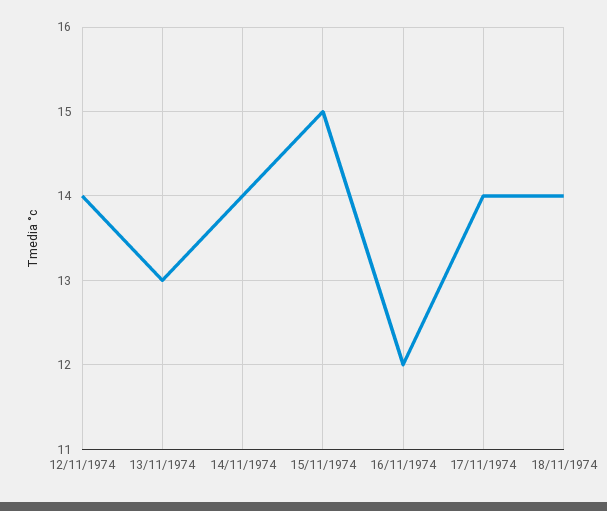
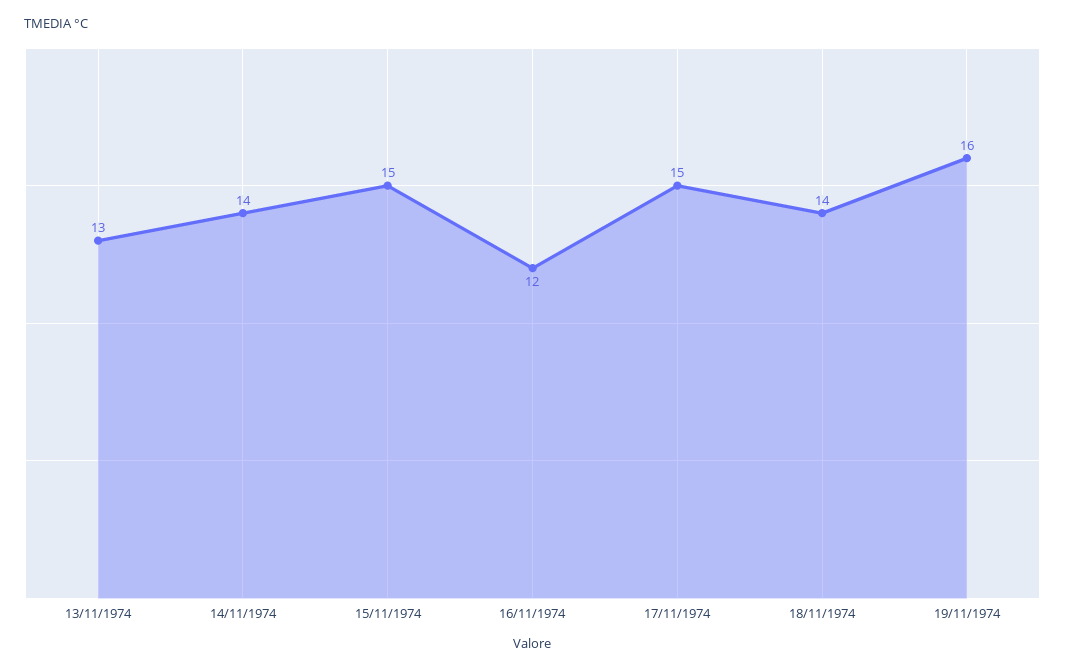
12/11/1974: 14 -> none
17/11/1974: 14 -> 15
19/11/1974: none -> 16

